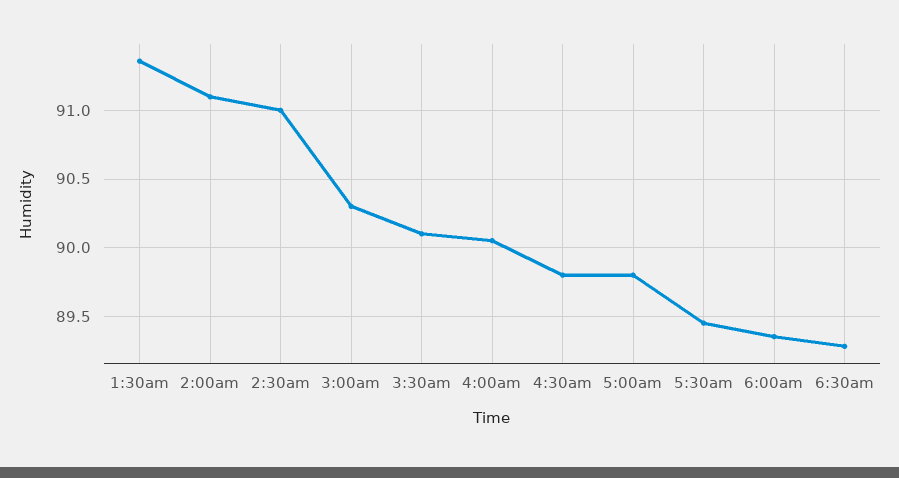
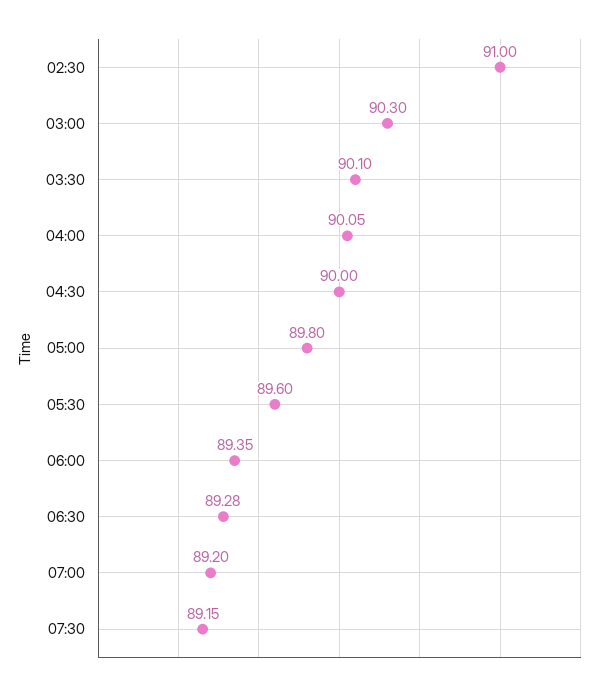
1:30am: 91.35 -> none
2:00am: 91.1 -> none
4:30am: 89.8 -> 90
5:30am: 89.45 -> 89.6
07:00: none -> 89.2
07:30: none -> 89.15

